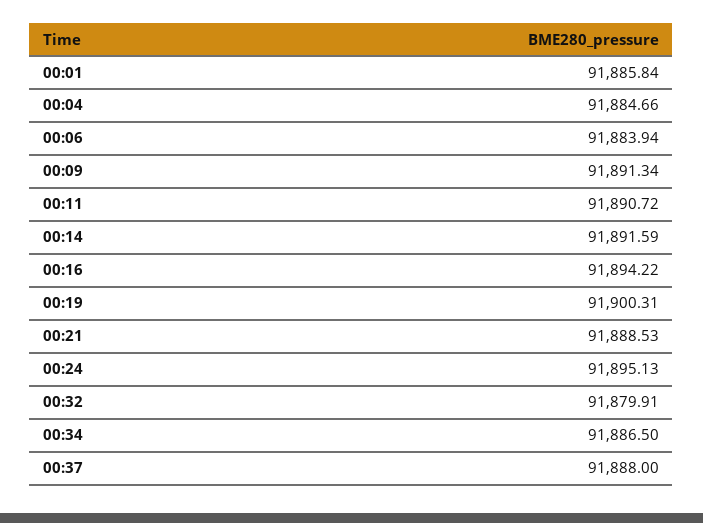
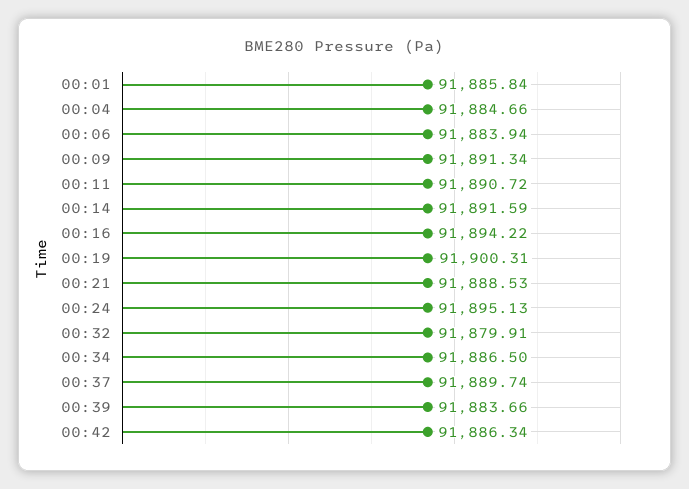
00:37: 91888 -> 91889.74
00:39: none -> 91883.66
00:42: none -> 91886.34

